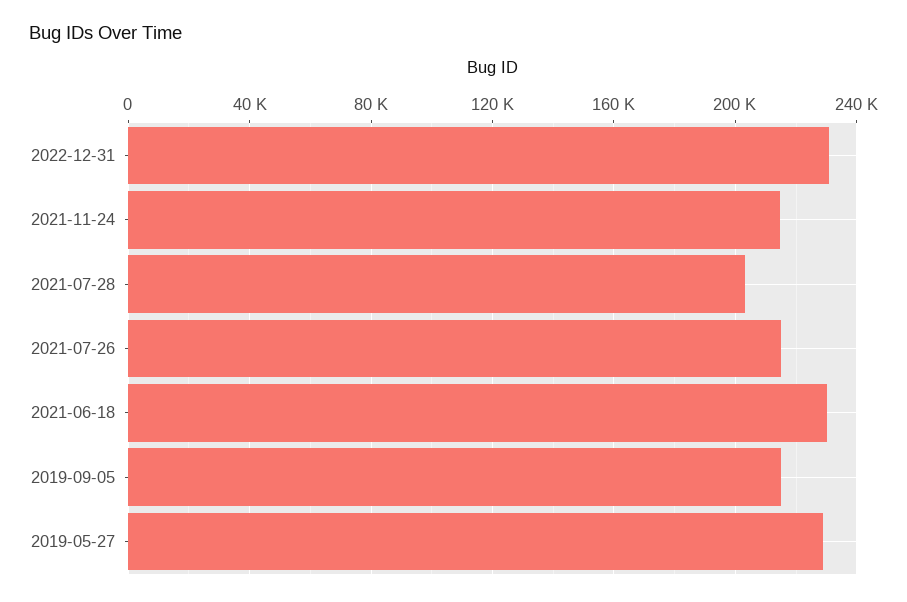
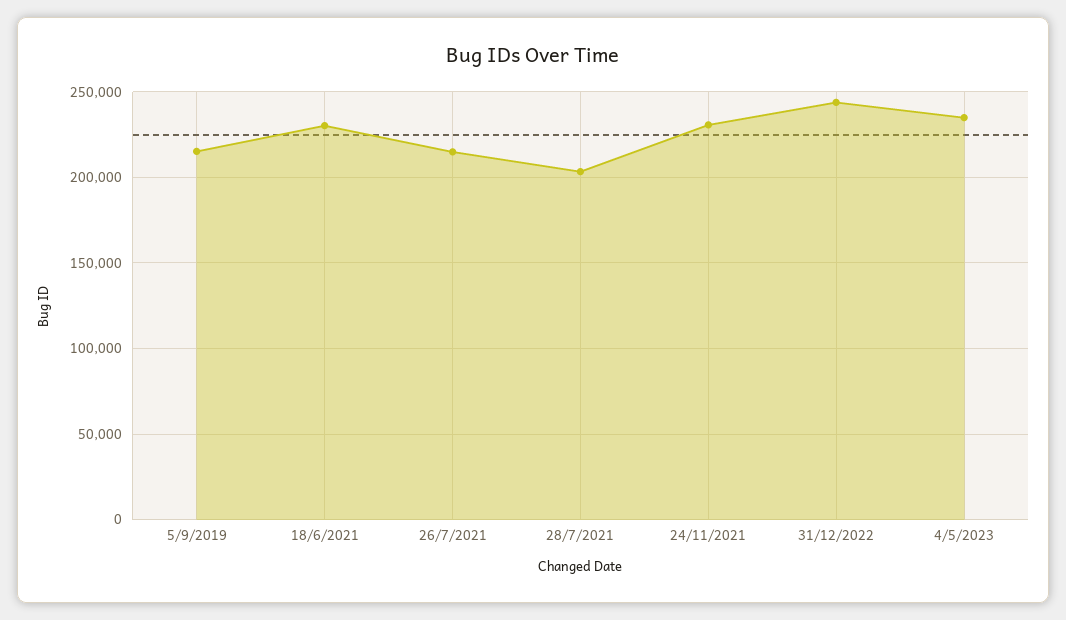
2022-12-31: 230000 -> 245000
2021-11-24: 215000 -> 230000
2019-05-27: 230000 -> none
4/5/2023: none -> 235000

